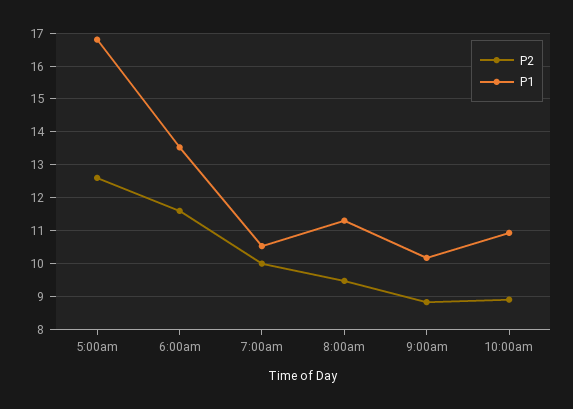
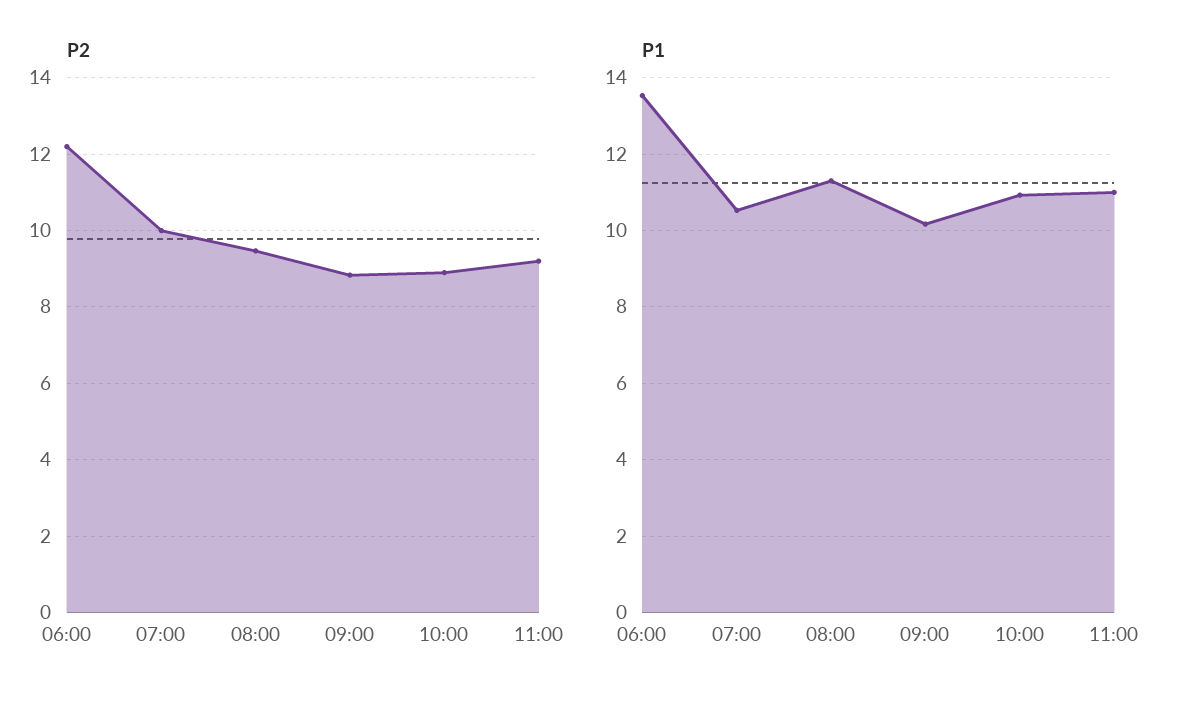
P2, 5:00am: 12.6 -> none
P1, 5:00am: 16.8 -> none
P2, 6:00am: 11.6 -> 12.2
P2, 11:00: none -> 9.2
P1, 11:00: none -> 11

